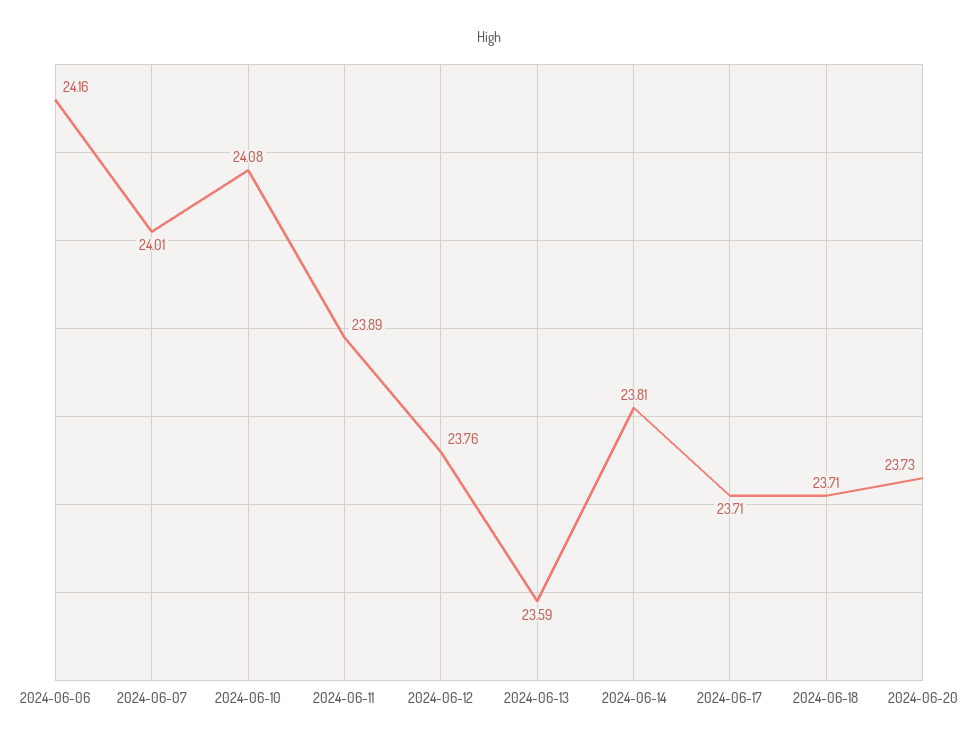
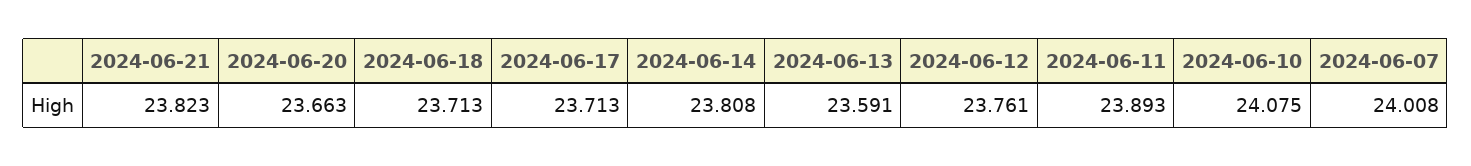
2024-06-06: 24.16 -> none
2024-06-20: 23.73 -> 23.663
2024-06-21: none -> 23.823

